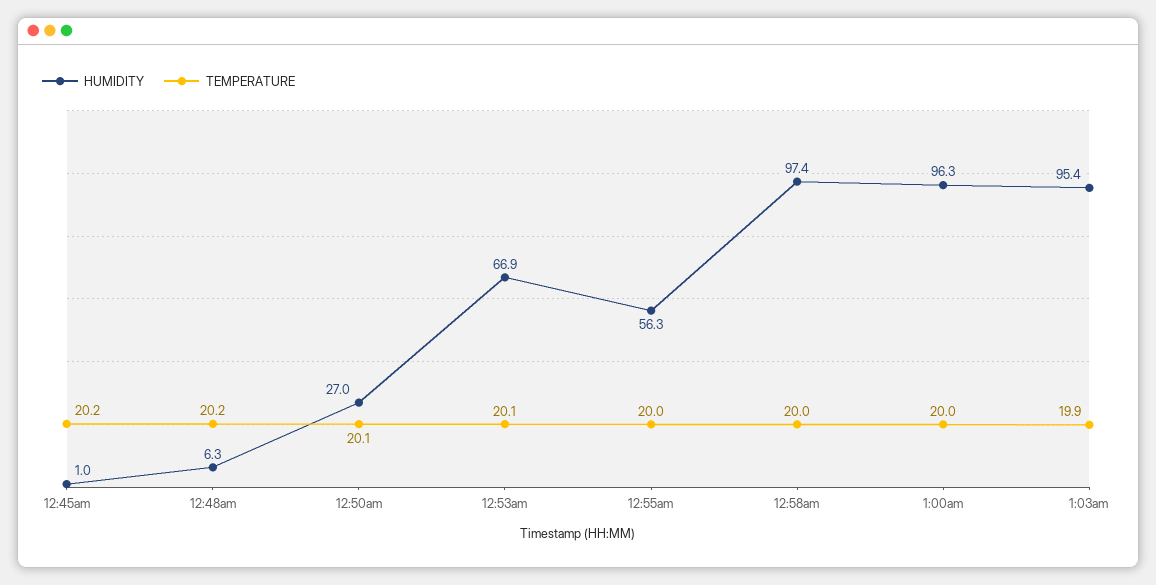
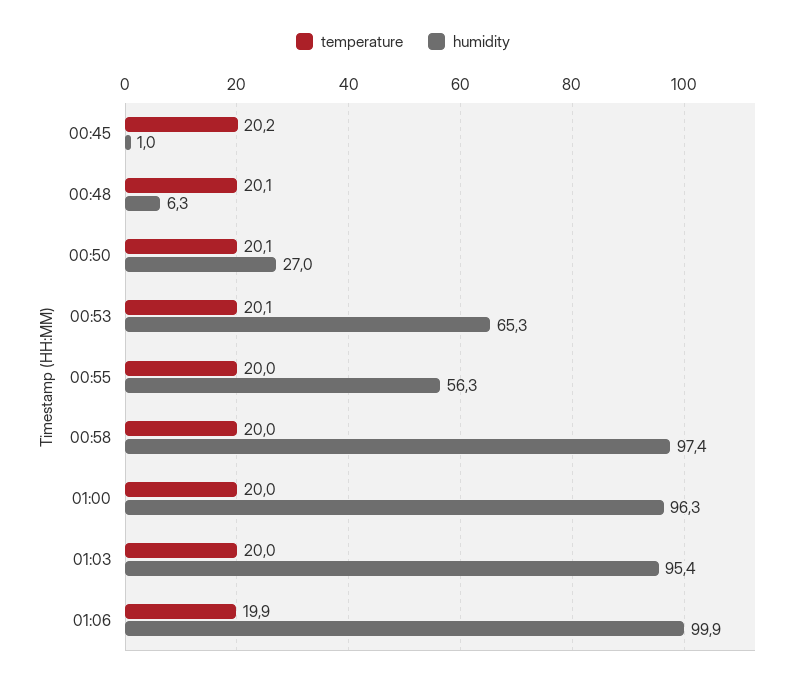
TEMPERATURE, 12:48am: 20.2 -> 20.1
HUMIDITY, 12:53am: 66.9 -> 65.3
TEMPERATURE, 1:03am: 19.9 -> 20
TEMPERATURE, 01:06: none -> 19.9
HUMIDITY, 01:06: none -> 99.9

